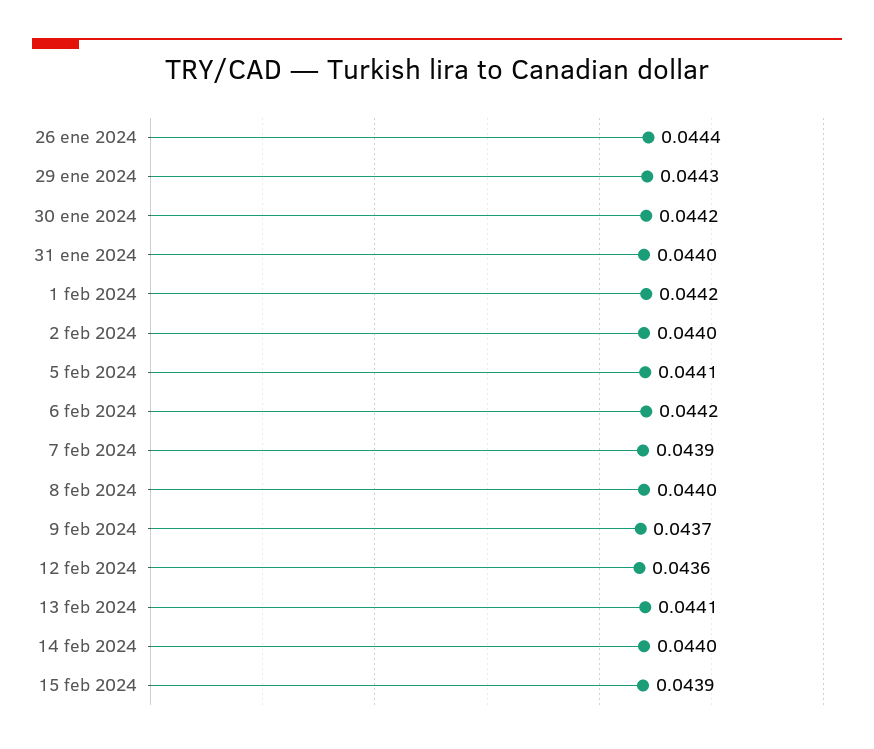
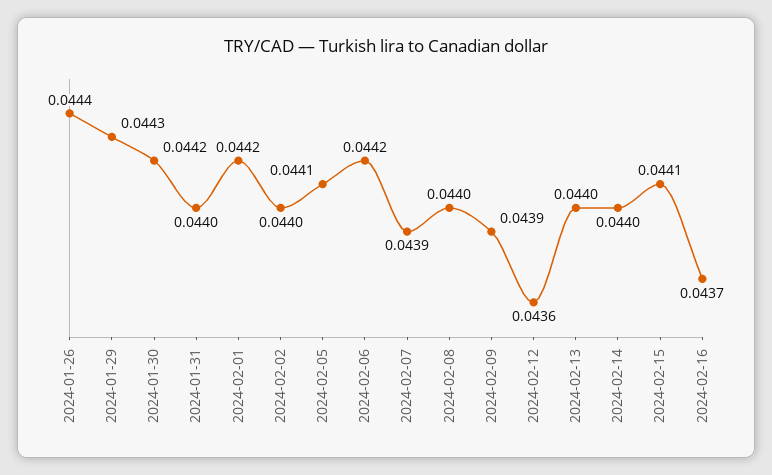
9 feb 2024: 0.0437 -> 0.0439
13 feb 2024: 0.0441 -> 0.044
15 feb 2024: 0.0439 -> 0.0441
2024-02-16: none -> 0.0437

